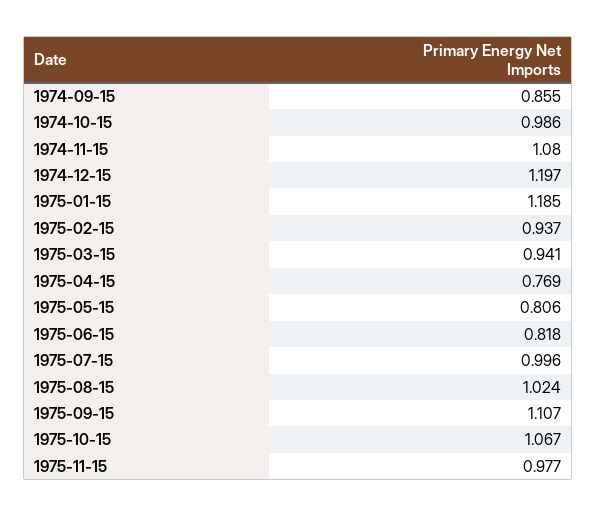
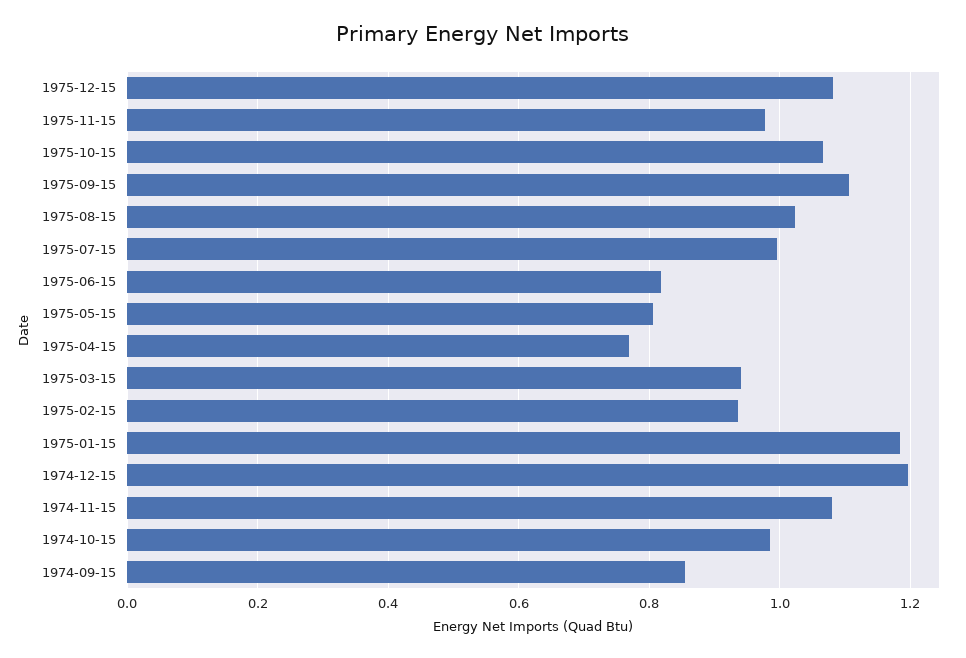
1975-12-15: none -> 1.08

